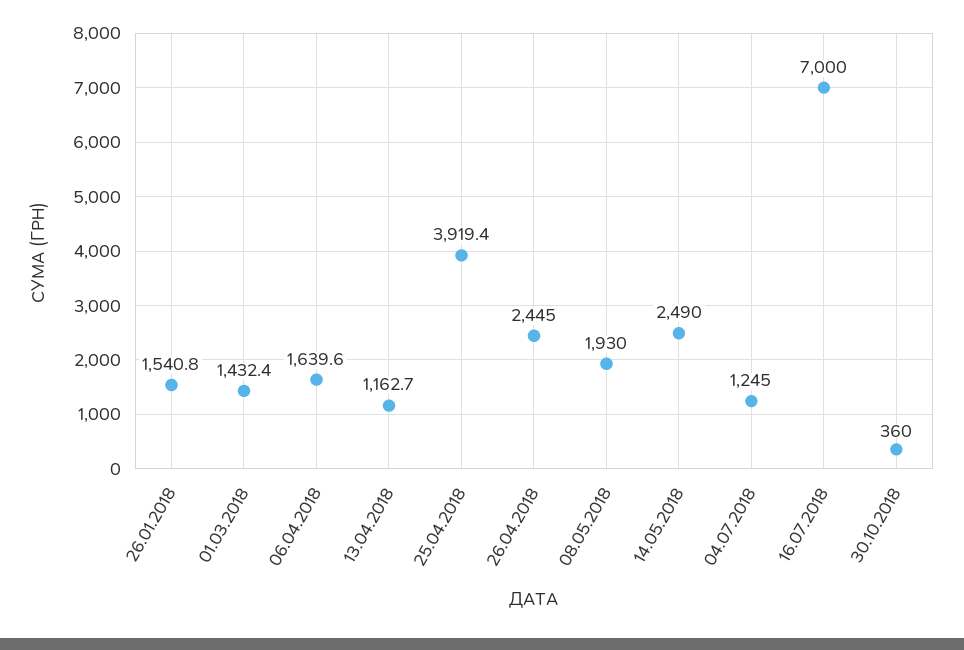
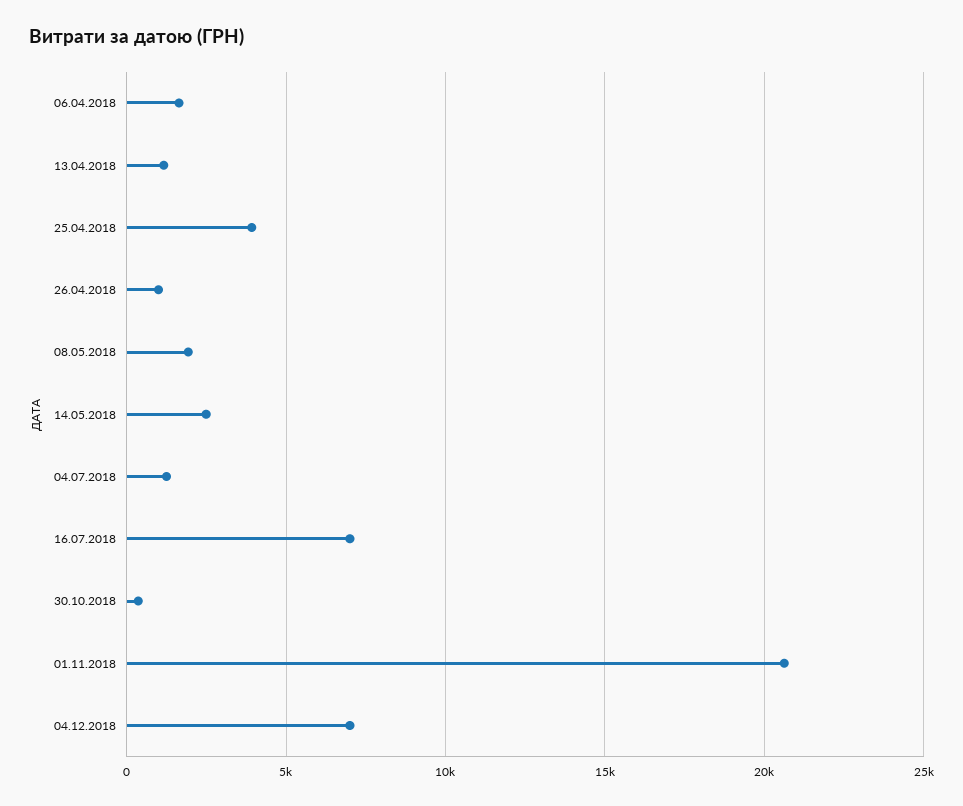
26.01.2018: 1540.8 -> none
01.03.2018: 1432.4 -> none
26.04.2018: 2445 -> 1000
01.11.2018: none -> 20500
04.12.2018: none -> 7000

